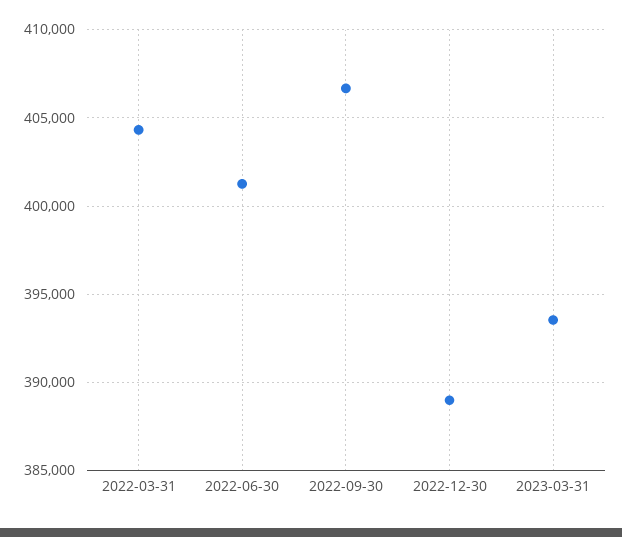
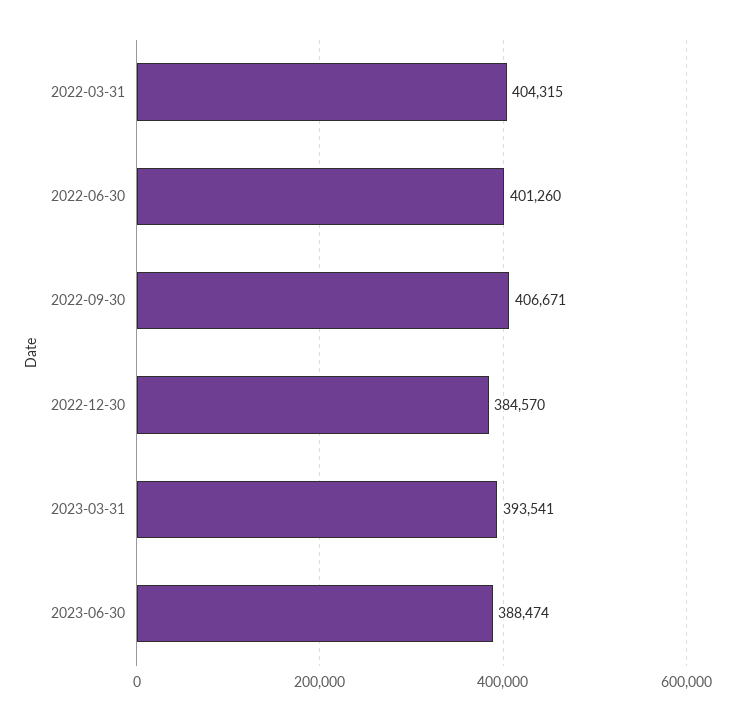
2022-12-30: 389000 -> 384570
2023-06-30: none -> 388474

